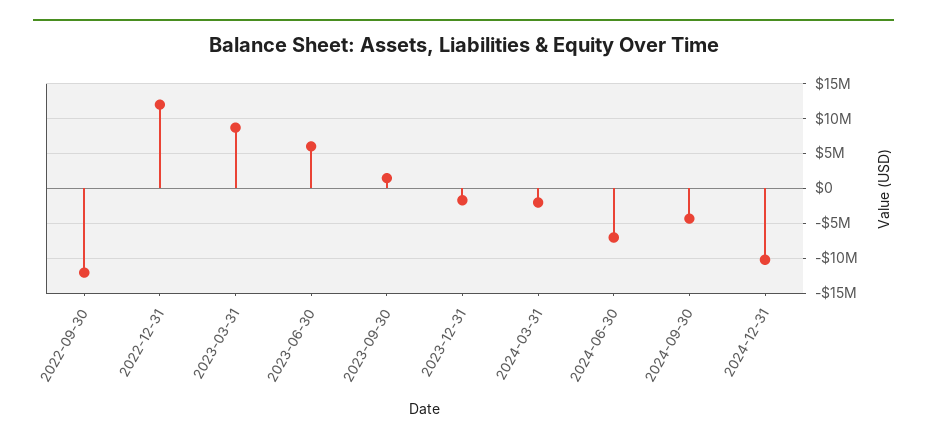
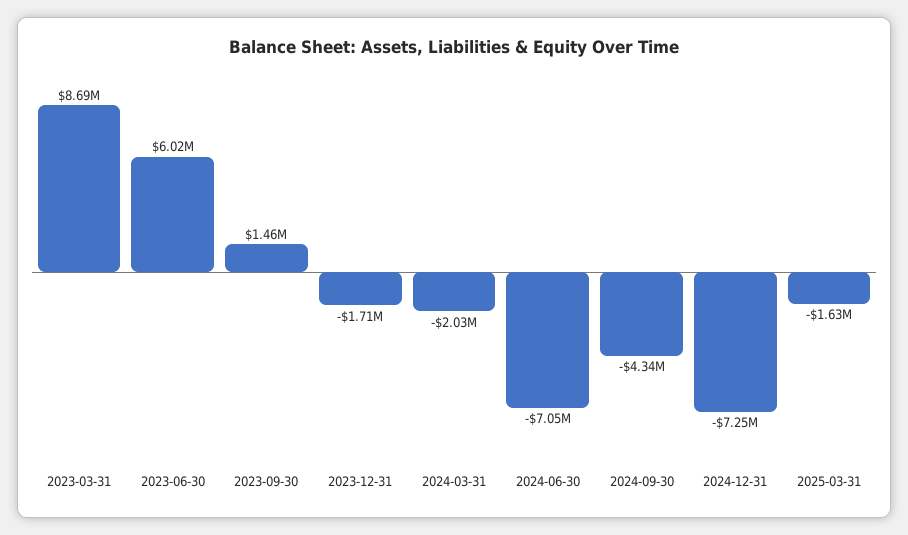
2022-09-30: -12000000 -> none
2022-12-31: 12000000 -> none
2024-12-31: -10000000 -> -7250000
2025-03-31: none -> -1630000

